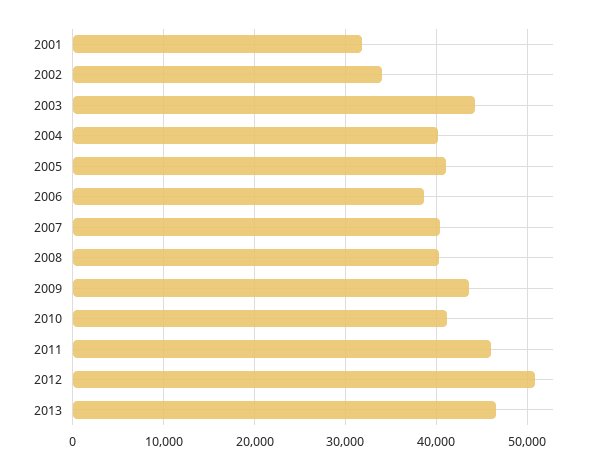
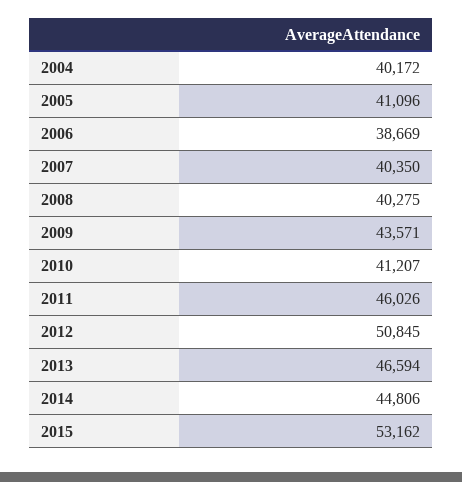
2001: 32000 -> none
2002: 34000 -> none
2003: 44000 -> none
2014: none -> 44806
2015: none -> 53162

